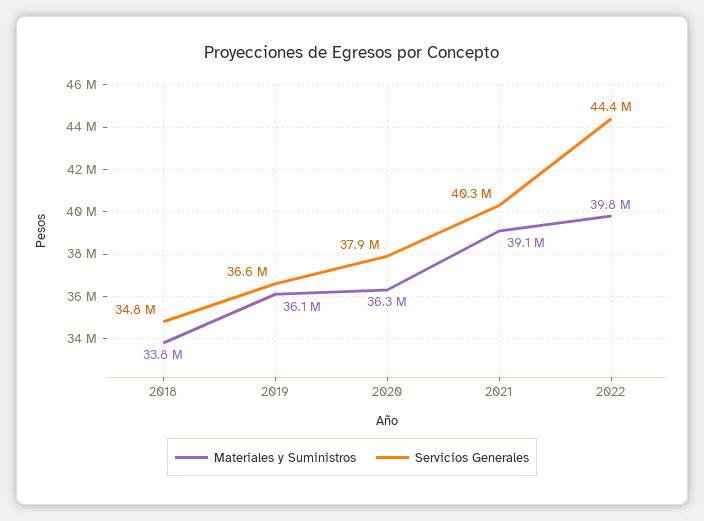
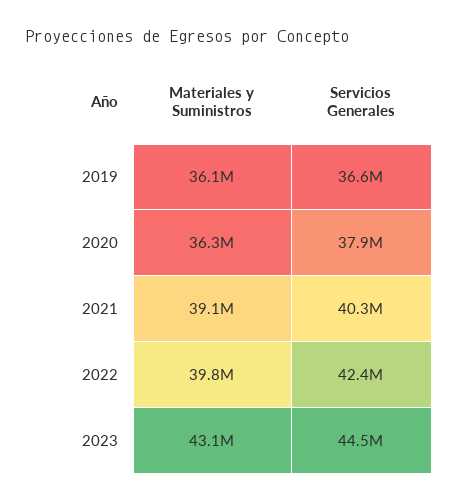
Materiales y Suministros, 2018: 33800000 -> none
Servicios Generales, 2018: 34800000 -> none
Servicios Generales, 2022: 44400000 -> 42400000
Materiales y Suministros, 2023: none -> 43100000
Servicios Generales, 2023: none -> 44500000

